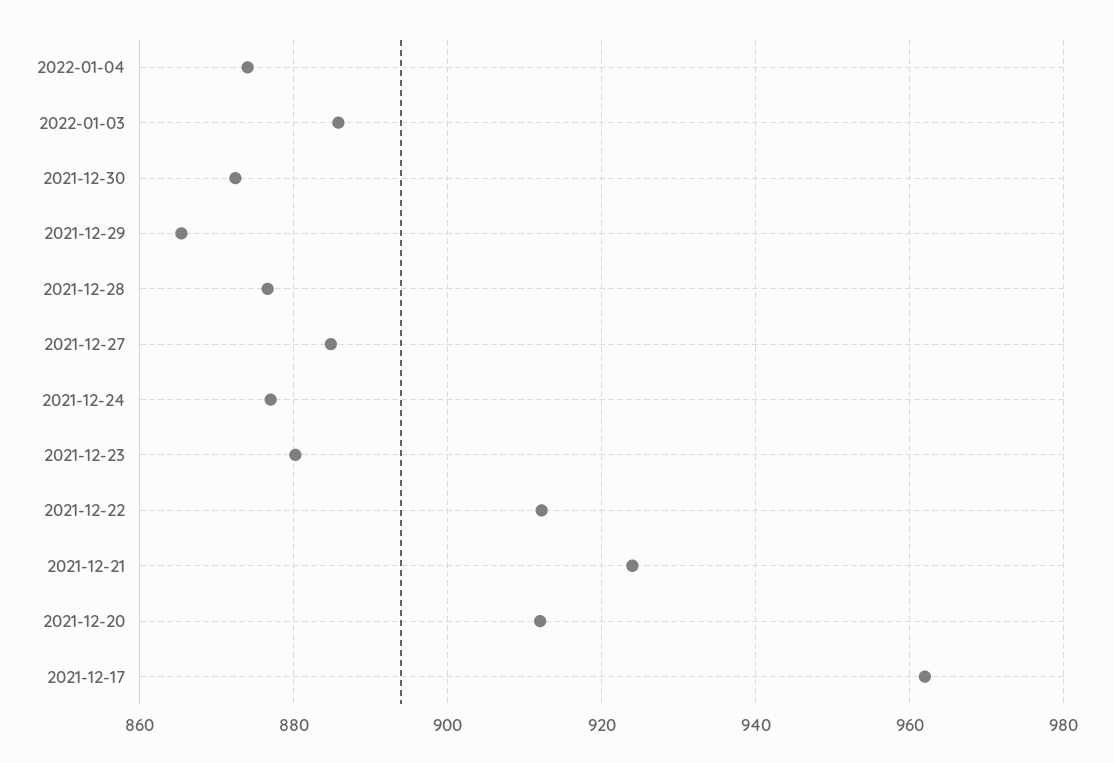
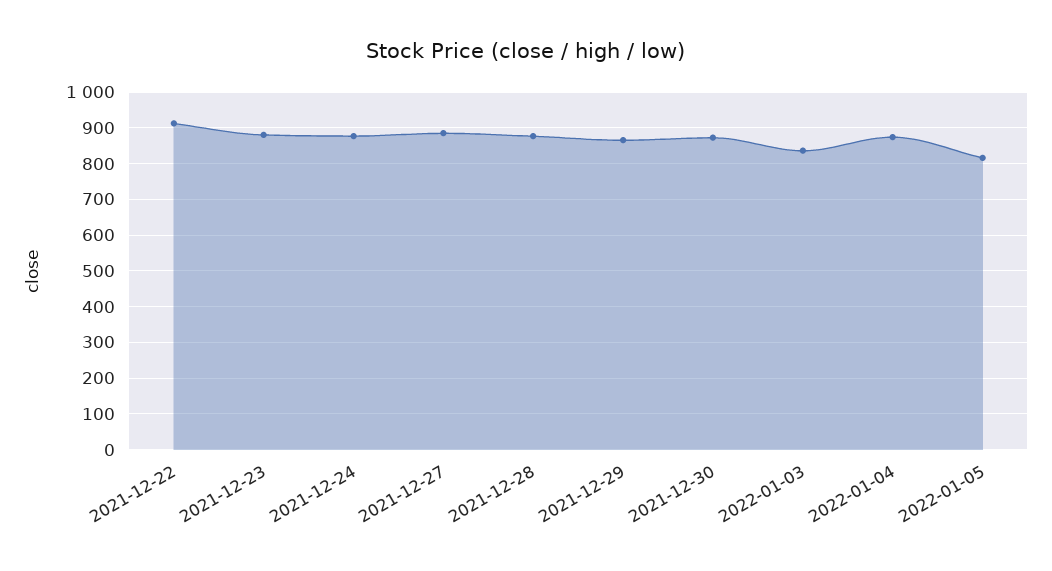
2022-01-03: 886 -> 840
2021-12-21: 924 -> none
2021-12-20: 912 -> none
2021-12-17: 962 -> none
2022-01-05: none -> 820

